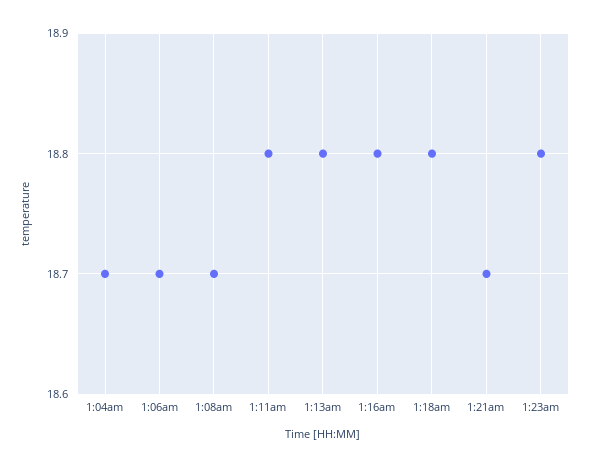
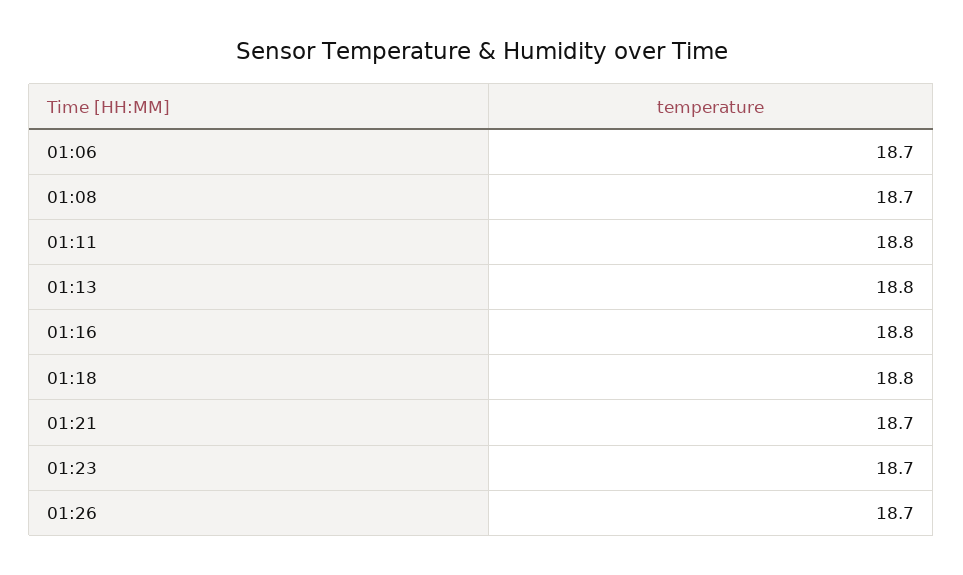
1:04am: 18.7 -> none
1:23am: 18.8 -> 18.7
01:26: none -> 18.7

